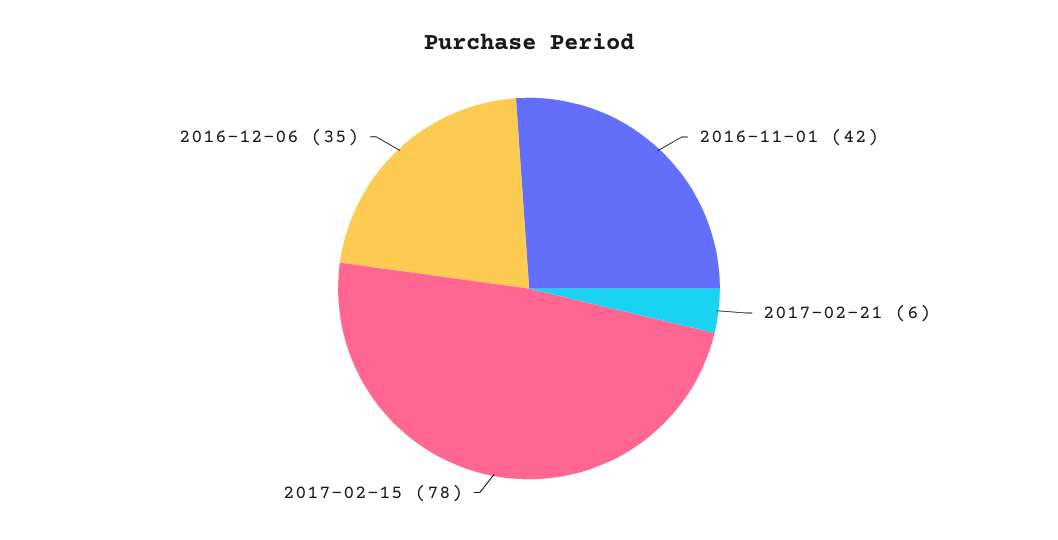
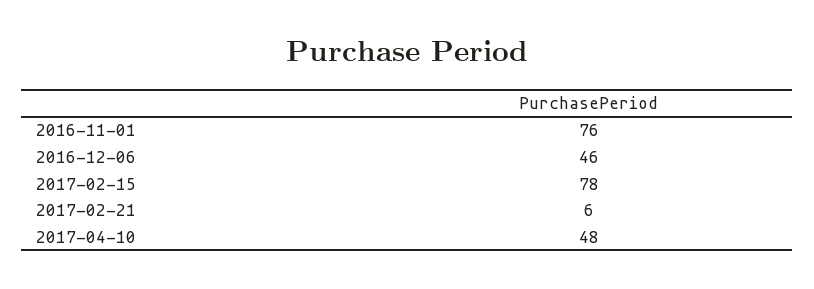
2016-11-01: 42 -> 76
2016-12-06: 35 -> 46
2017-04-10: none -> 48

